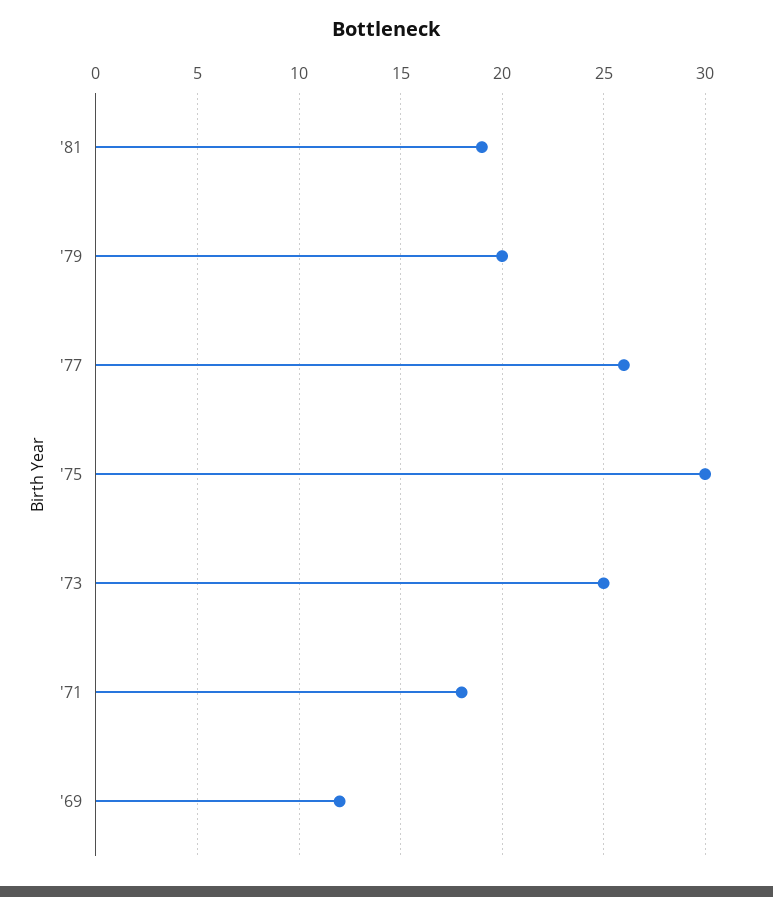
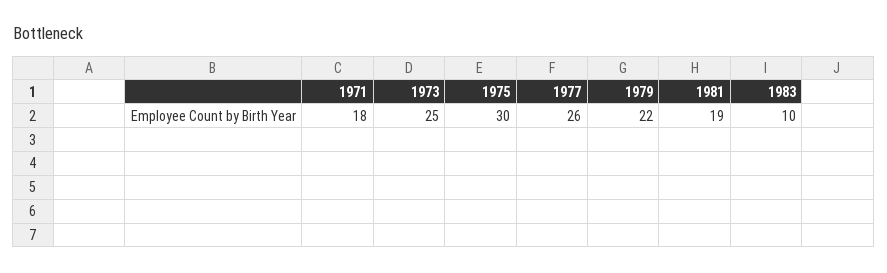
'79: 20 -> 22
'69: 12 -> none
1983: none -> 10

